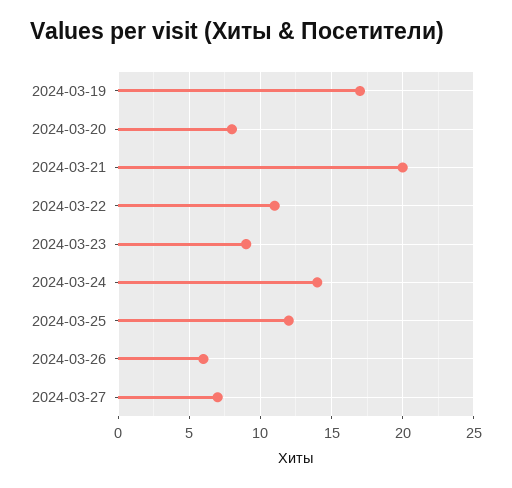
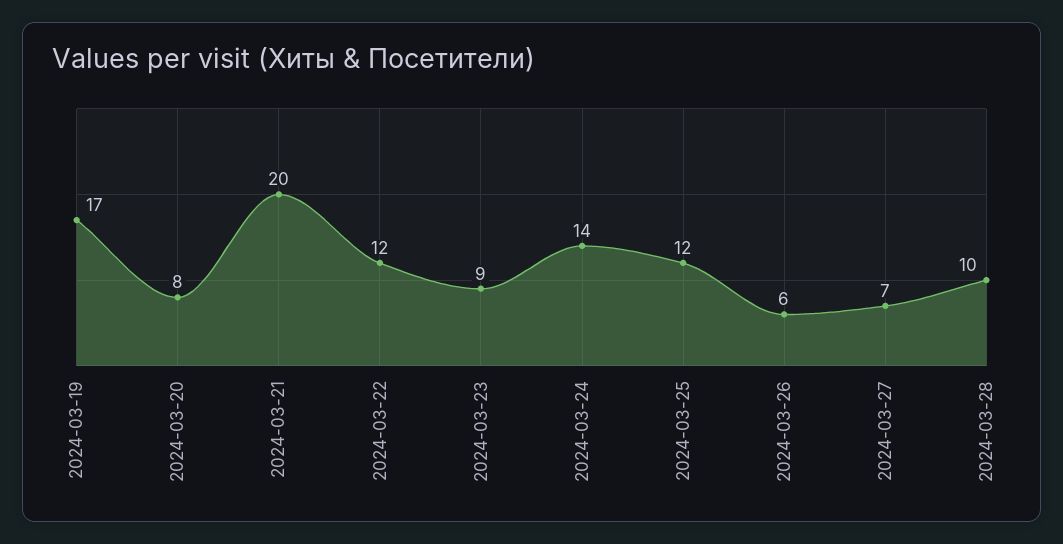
2024-03-22: 11 -> 12
2024-03-28: none -> 10

